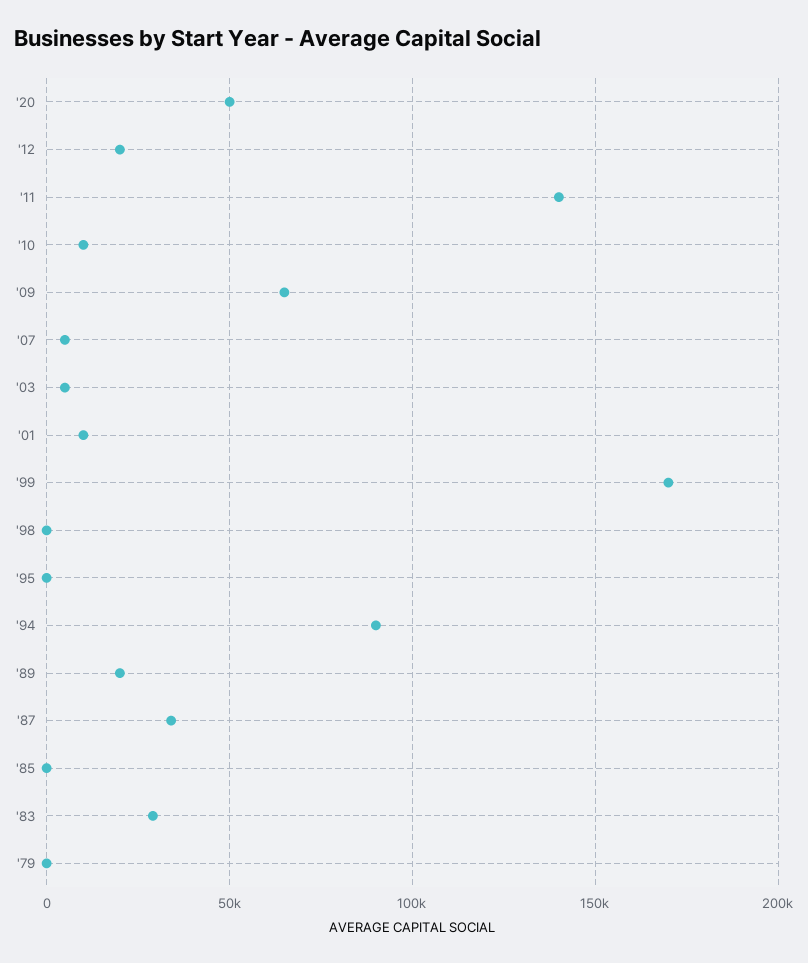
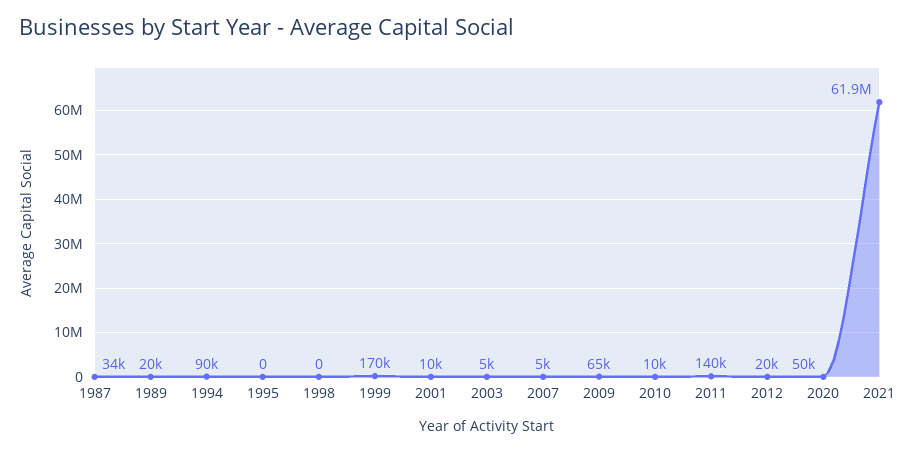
'85: 0 -> none
'83: 30000 -> none
'79: 0 -> none
2021: none -> 61900000

